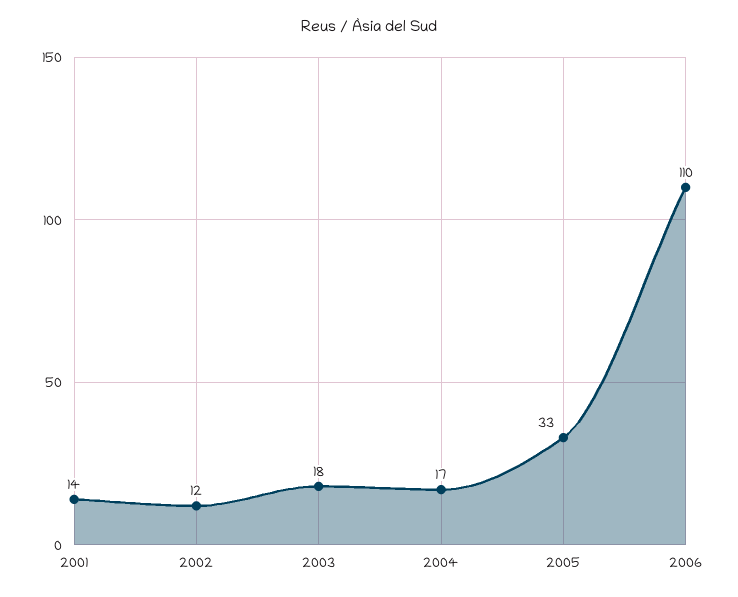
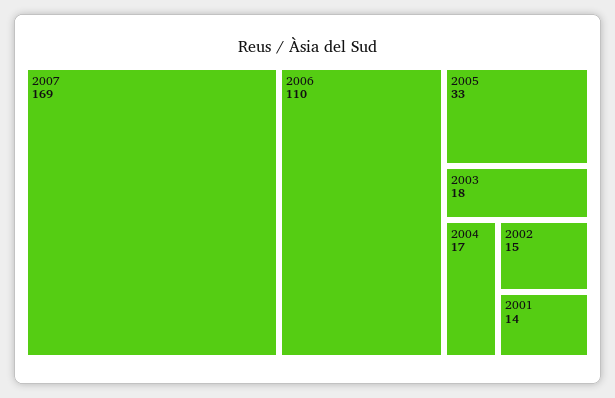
2002: 12 -> 15
2007: none -> 169

